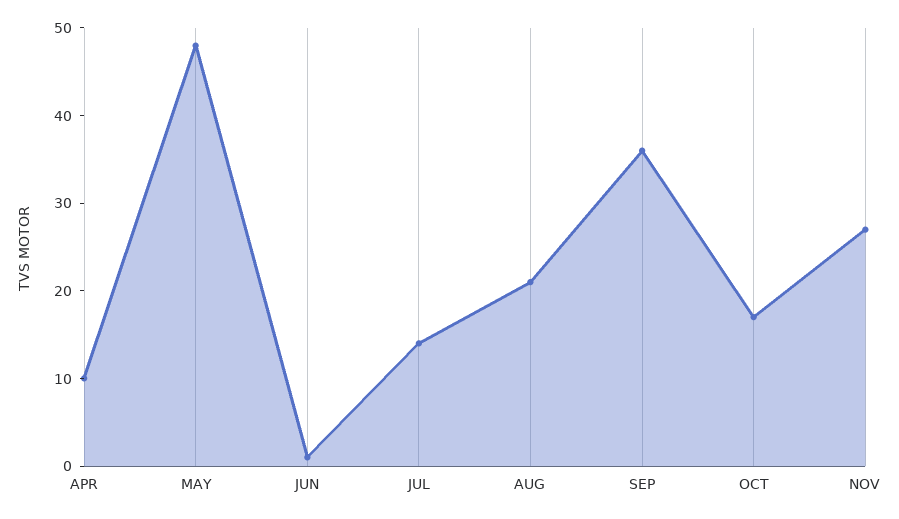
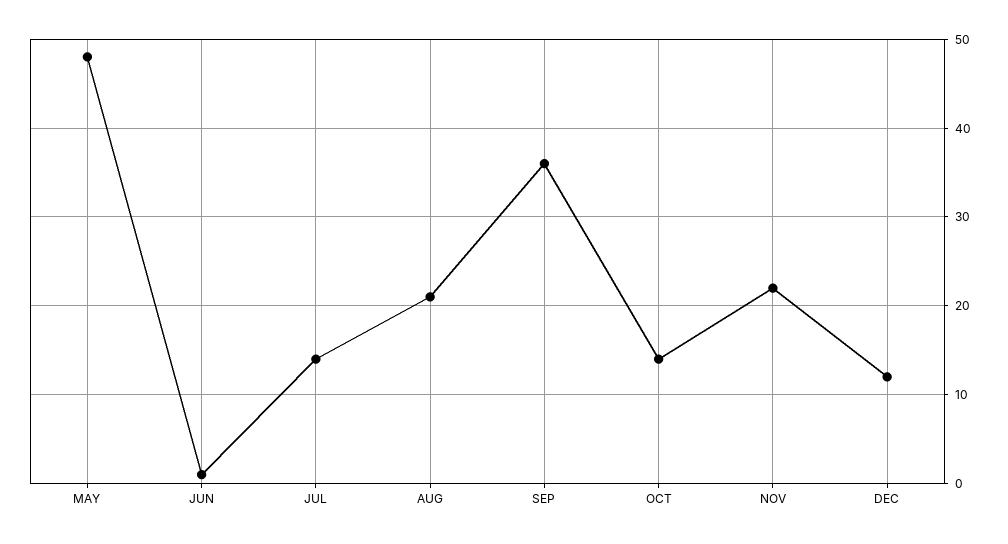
APR: 10 -> none
OCT: 17 -> 14
NOV: 27 -> 22
DEC: none -> 12

